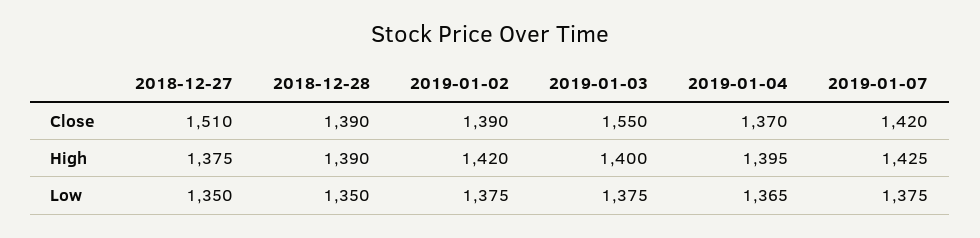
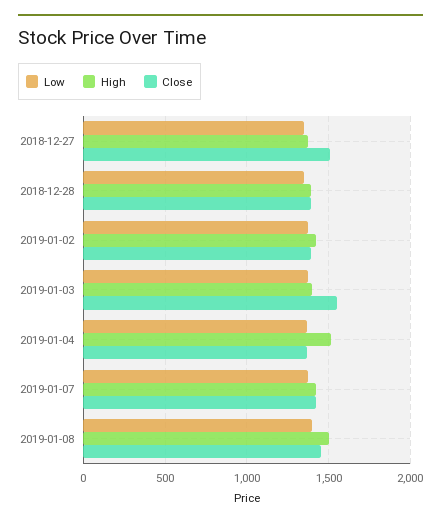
High, 2019-01-04: 1395 -> 1500
Low, 2019-01-08: none -> 1400
High, 2019-01-08: none -> 1500
Close, 2019-01-08: none -> 1450

